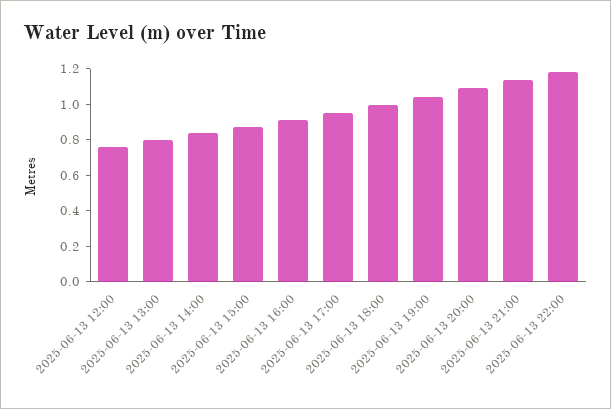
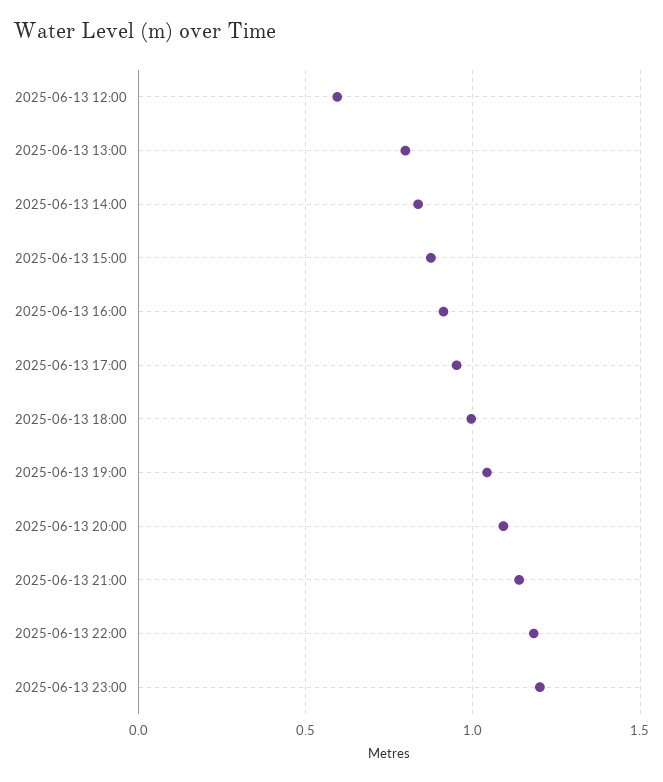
2025-06-13 12:00: 0.75 -> 0.6
2025-06-13 23:00: none -> 1.2

